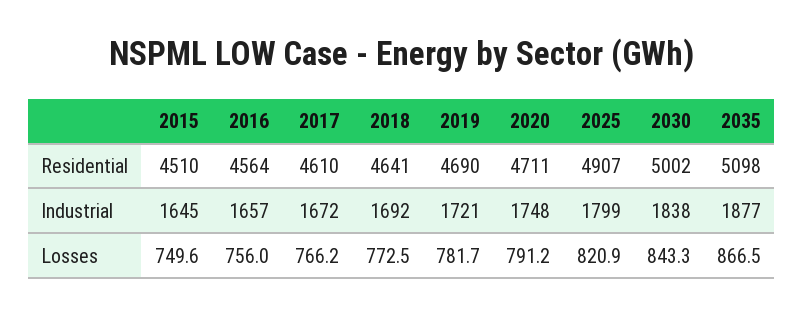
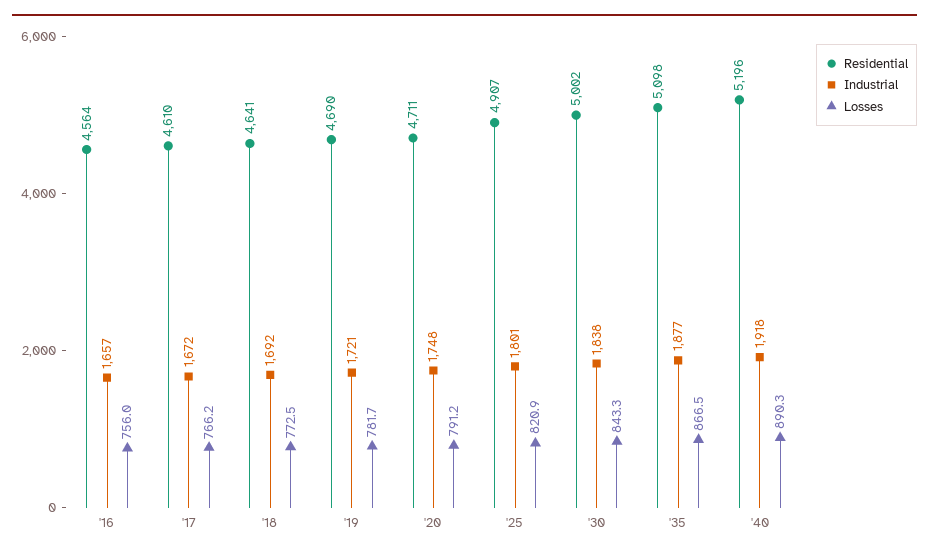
Residential, 2015: 4510 -> none
Industrial, 2015: 1645 -> none
Industrial, 2025: 1799 -> 1801
Losses, 2015: 749.6 -> none
Residential, '40: none -> 5196
Industrial, '40: none -> 1918
Losses, '40: none -> 890.3

